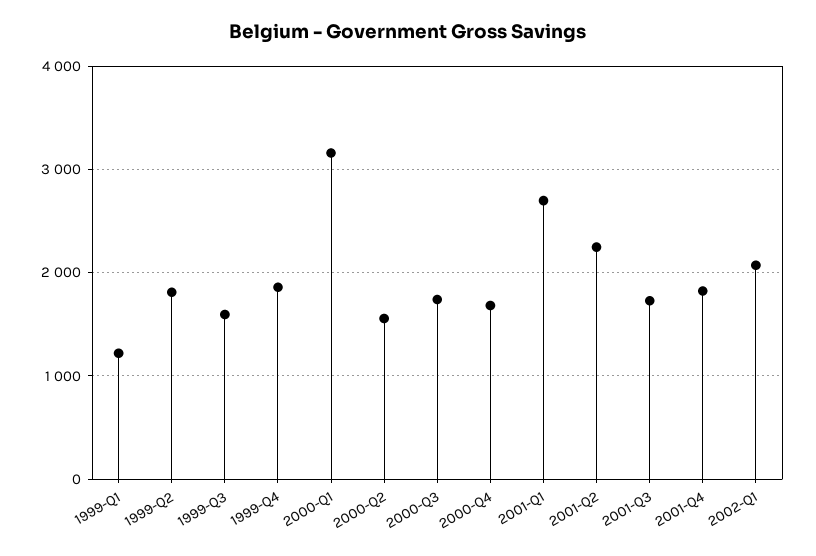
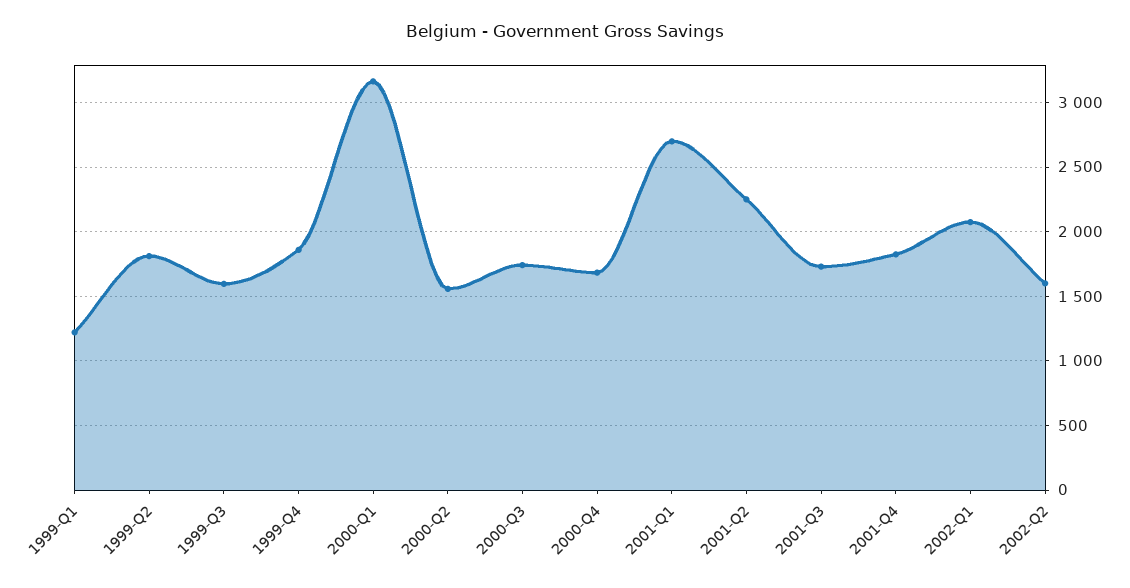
2002-Q2: none -> 1600

